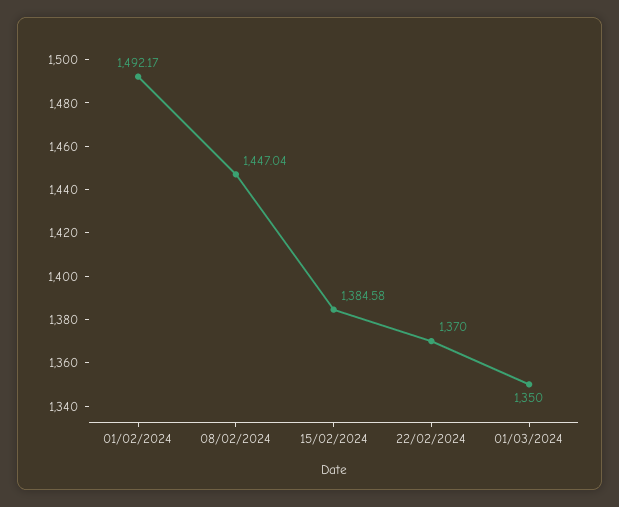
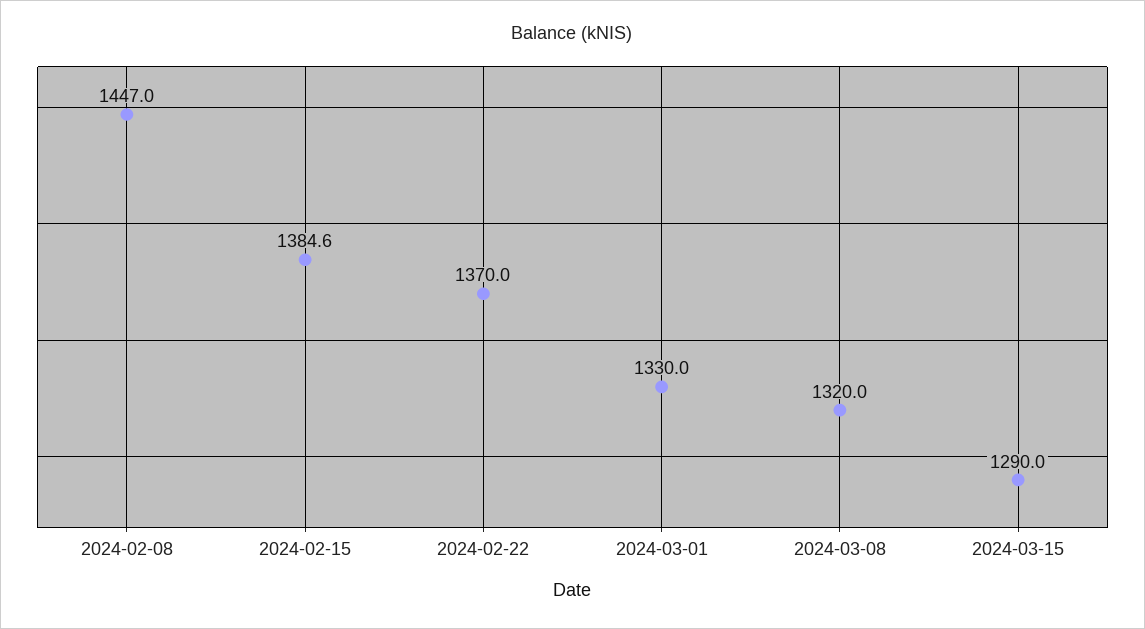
01/02/2024: 1492.17 -> none
01/03/2024: 1350 -> 1330
2024-03-08: none -> 1320
2024-03-15: none -> 1290

